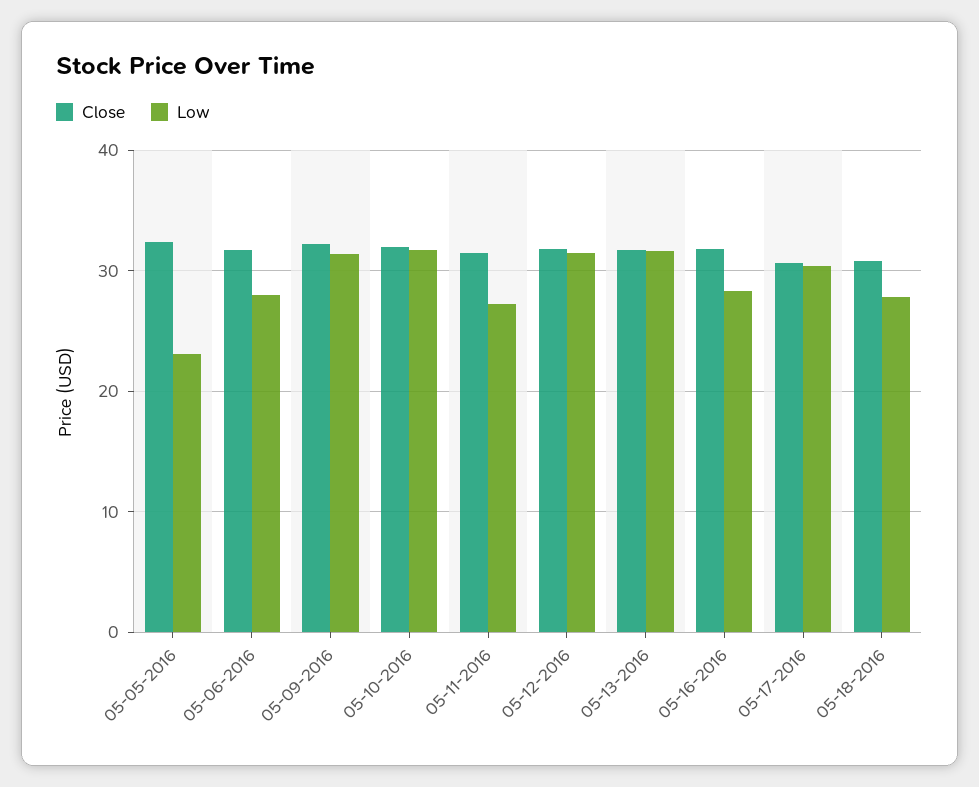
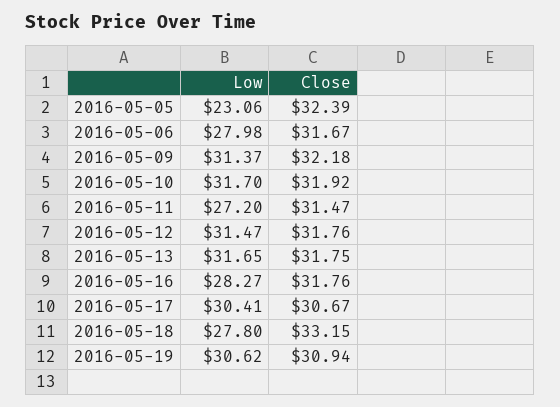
Close, 05-18-2016: 31 -> 33.15
Low, 2016-05-19: none -> 30.62
Close, 2016-05-19: none -> 30.94

